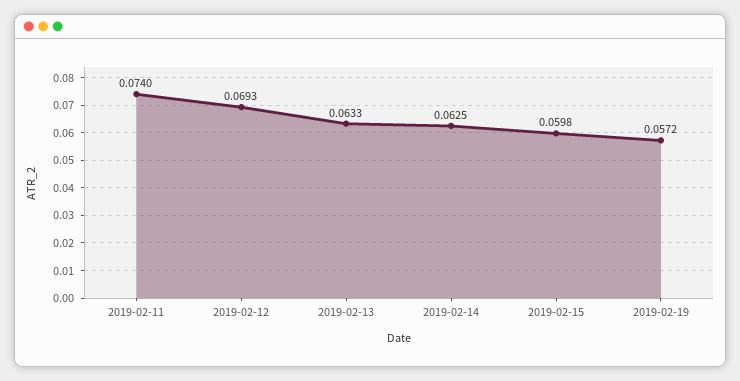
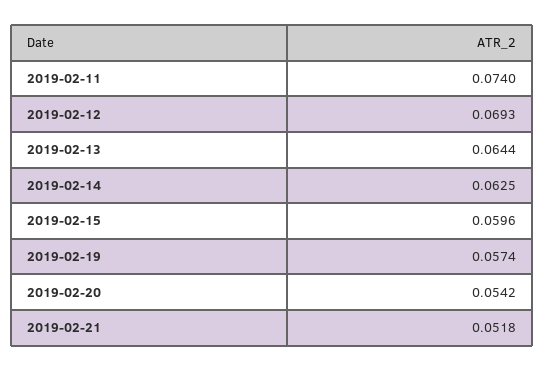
2019-02-13: 0.0633 -> 0.0644
2019-02-15: 0.0598 -> 0.0596
2019-02-19: 0.0572 -> 0.0574
2019-02-20: none -> 0.0542
2019-02-21: none -> 0.0518

